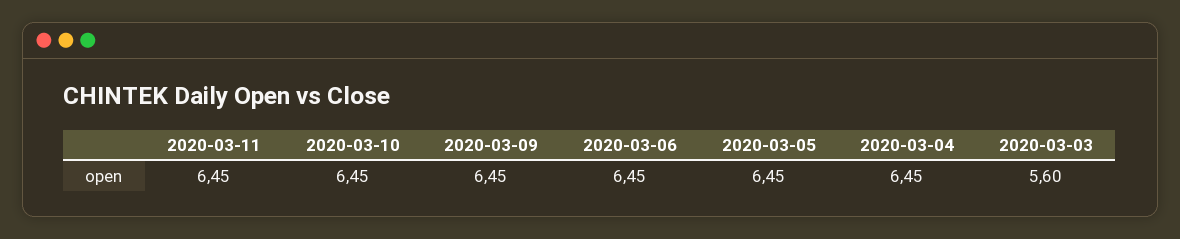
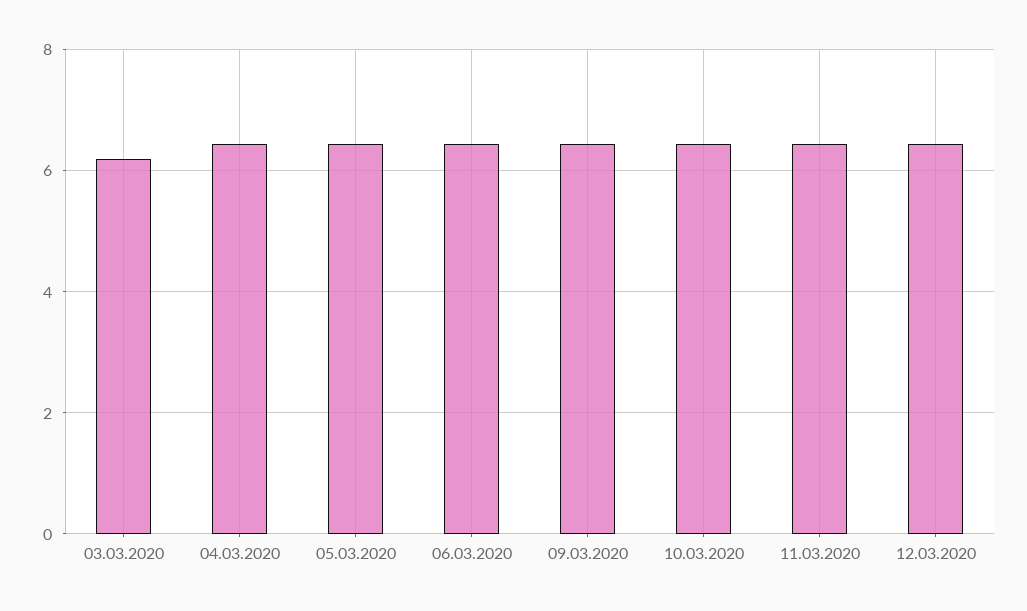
2020-03-03: 5.6 -> 6.2
12.03.2020: none -> 6.4

